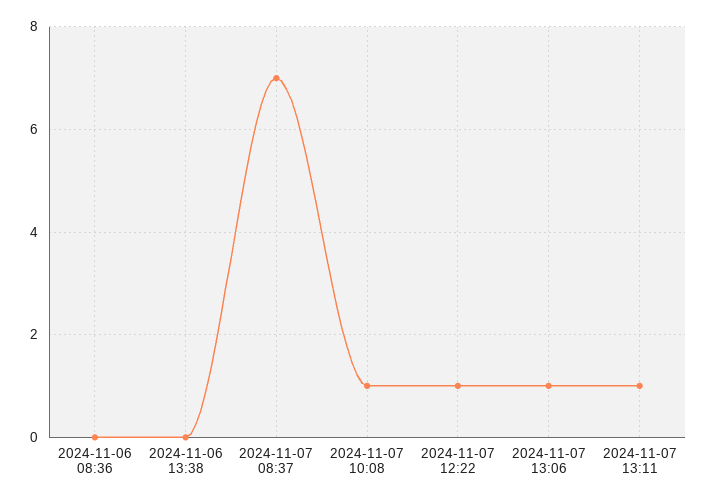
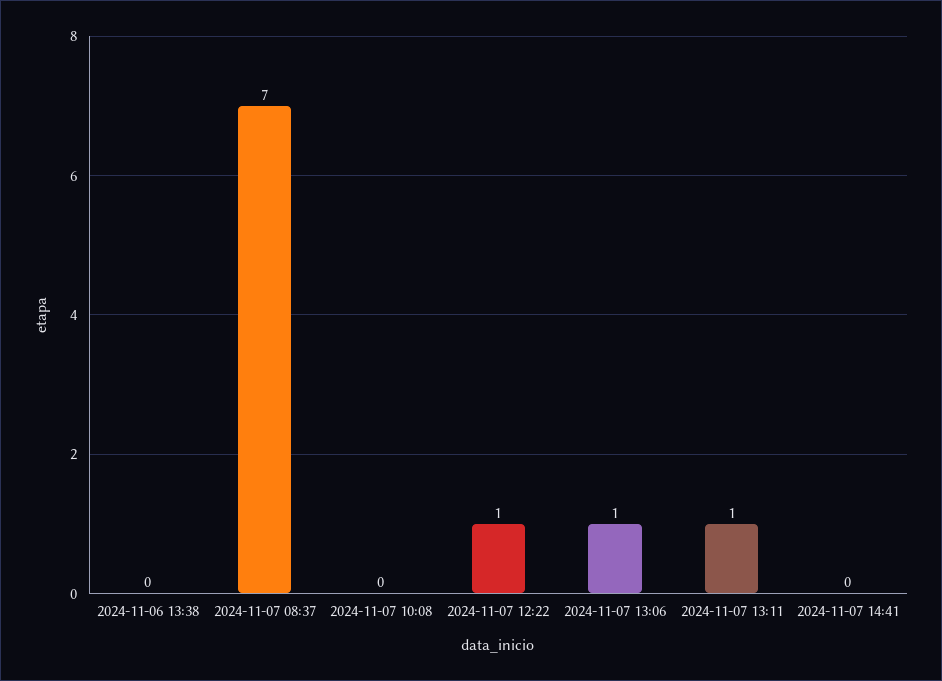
2024-11-06 08:36: 0 -> none
2024-11-07 10:08: 1 -> 0
2024-11-07 14:41: none -> 0

